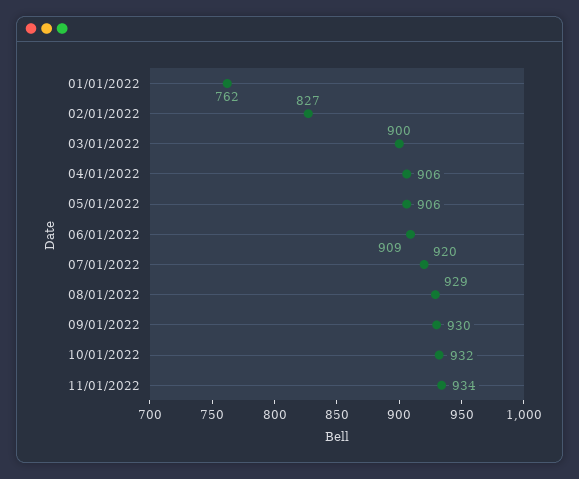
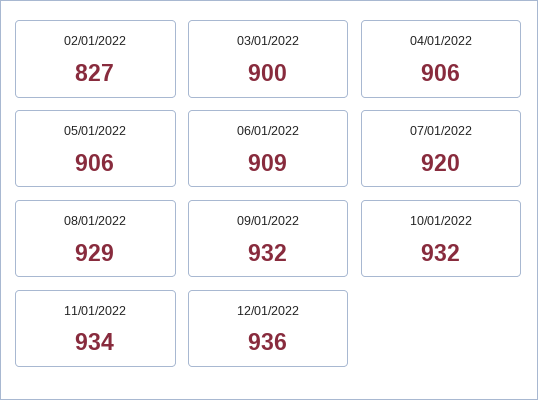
01/01/2022: 762 -> none
09/01/2022: 930 -> 932
12/01/2022: none -> 936

